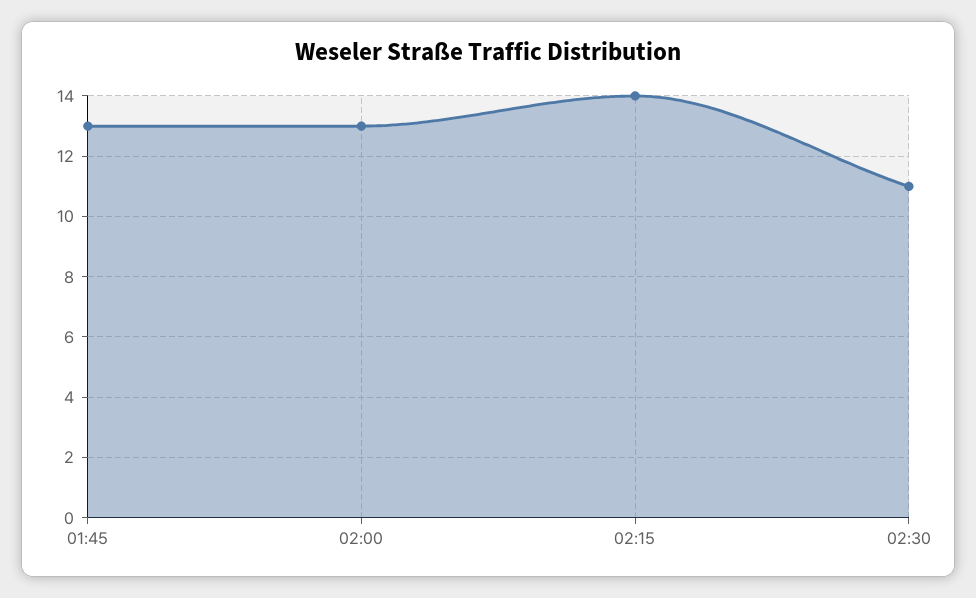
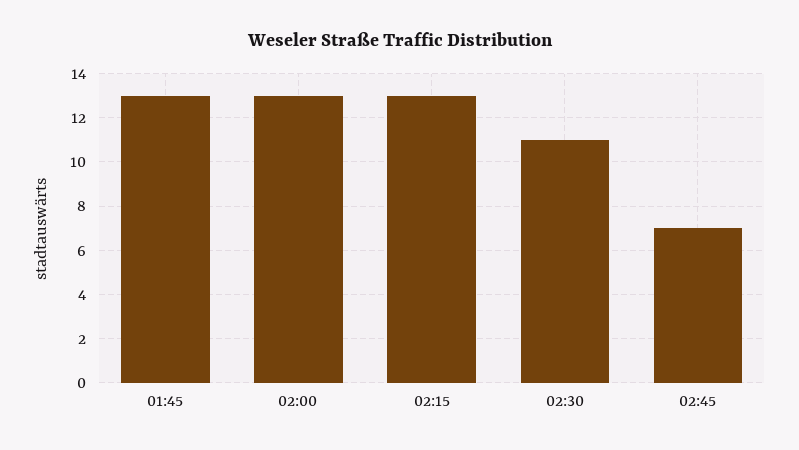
02:15: 14 -> 13
02:45: none -> 7

